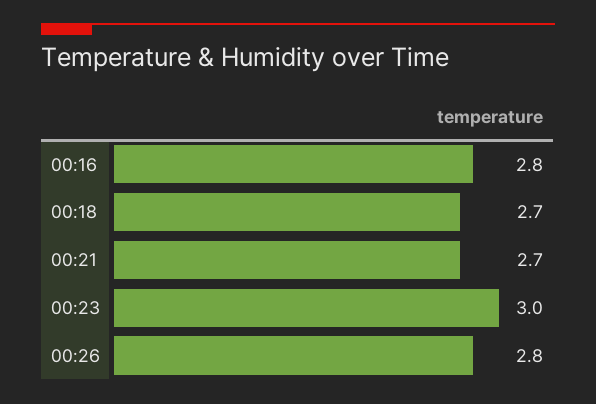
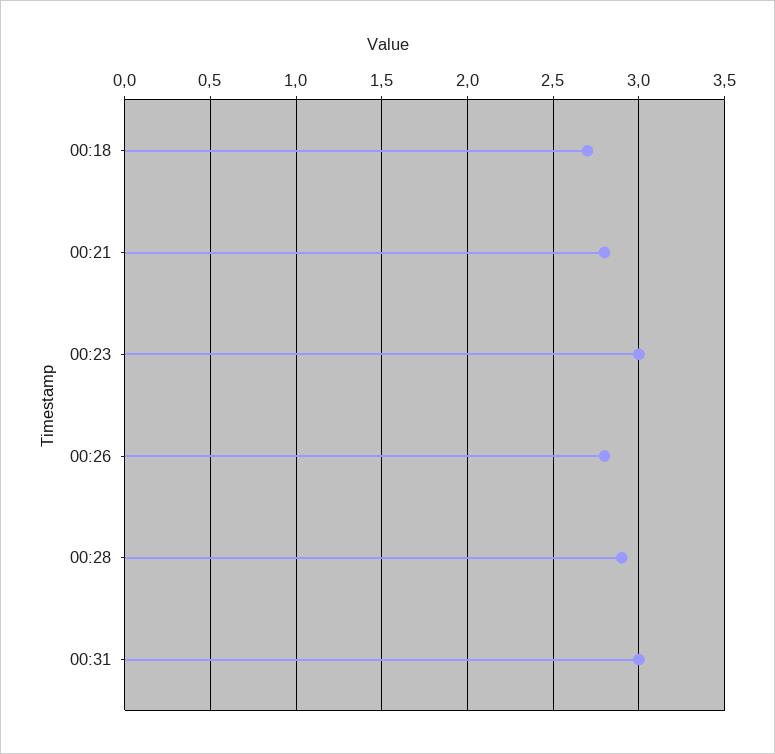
00:16: 2.8 -> none
00:21: 2.7 -> 2.8
00:28: none -> 2.9
00:31: none -> 3

